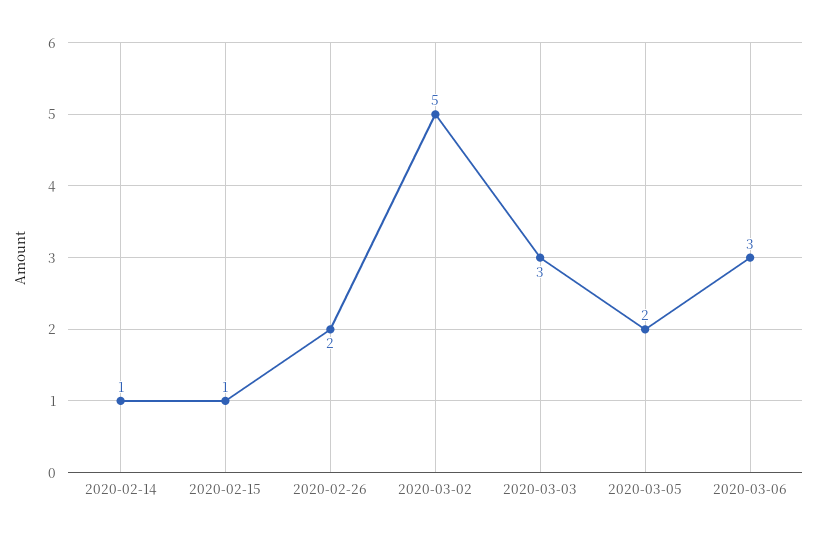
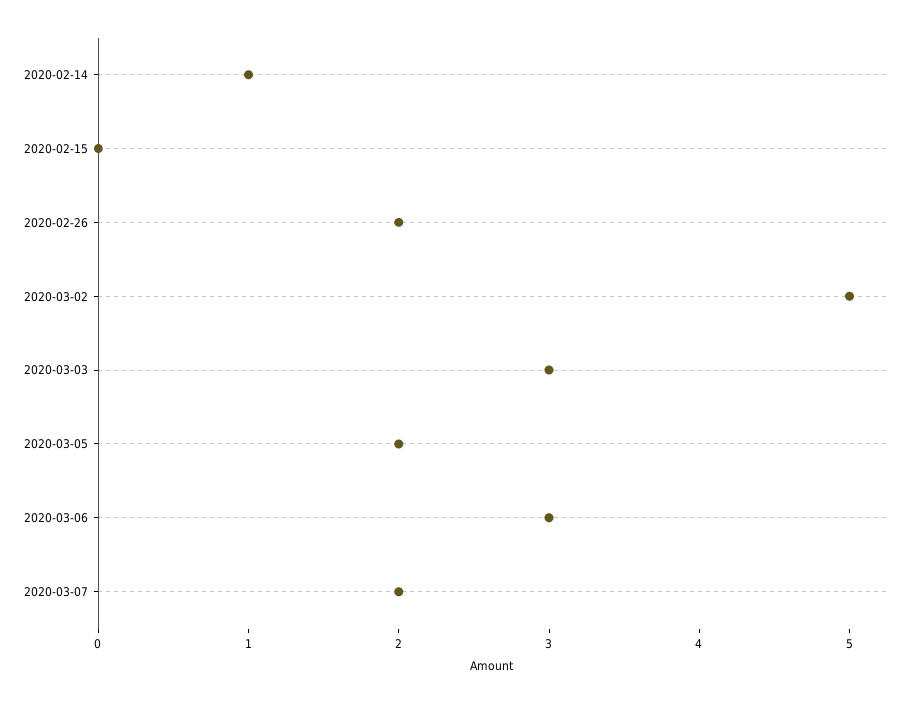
2020-02-15: 1 -> 0
2020-03-07: none -> 2

